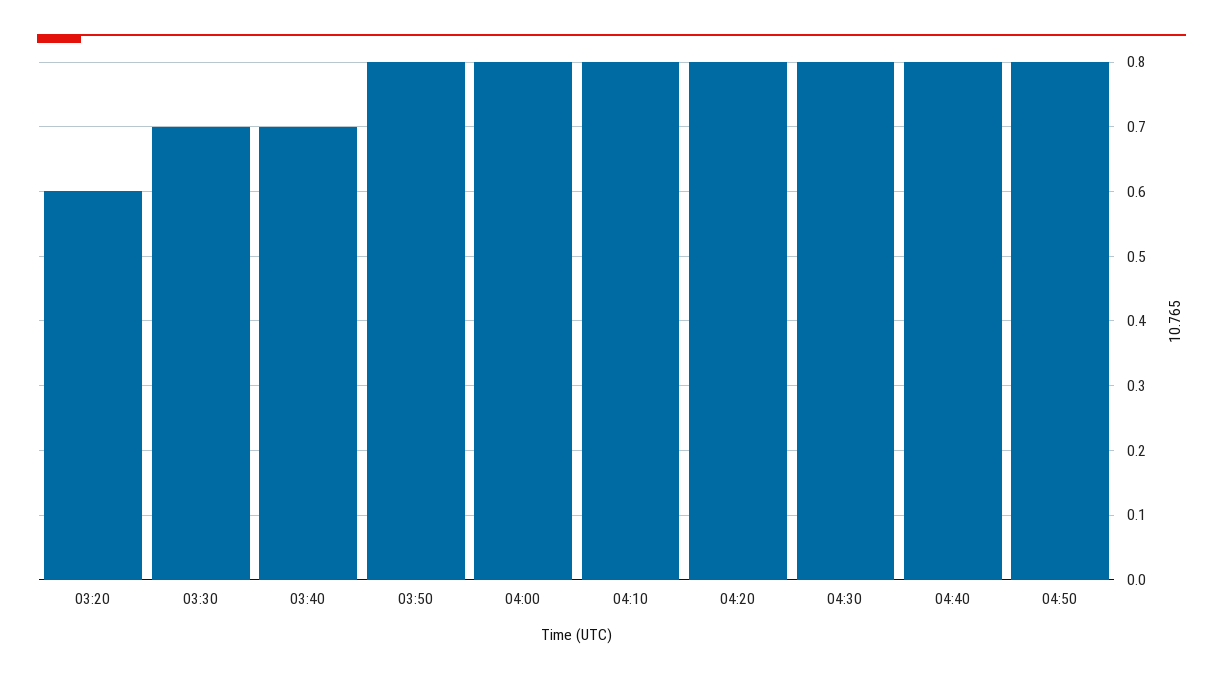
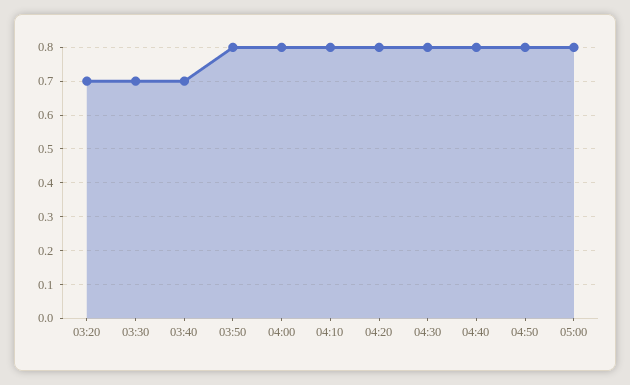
03:20: 0.6 -> 0.7
05:00: none -> 0.8

